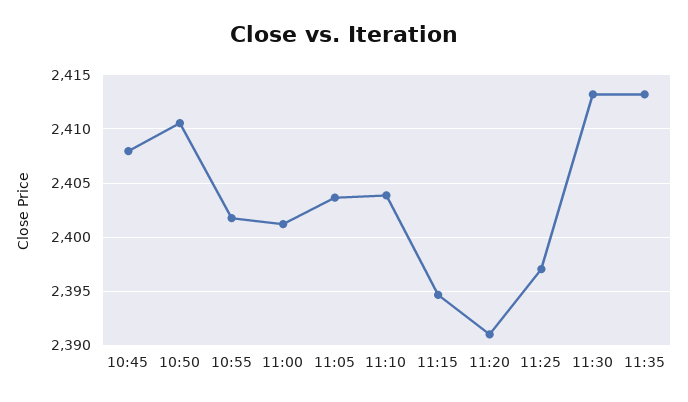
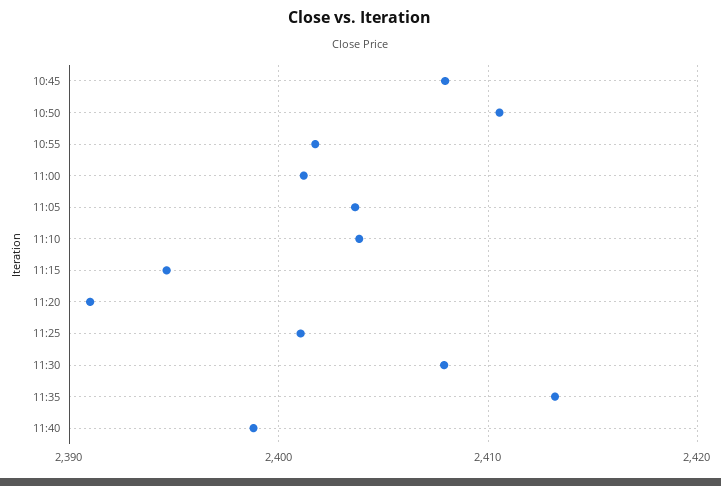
11:25: 2397 -> 2401
11:30: 2413 -> 2408
11:40: none -> 2399

